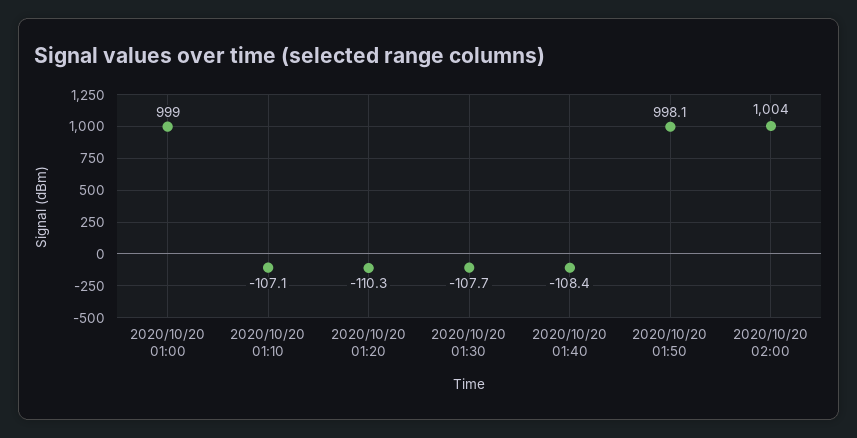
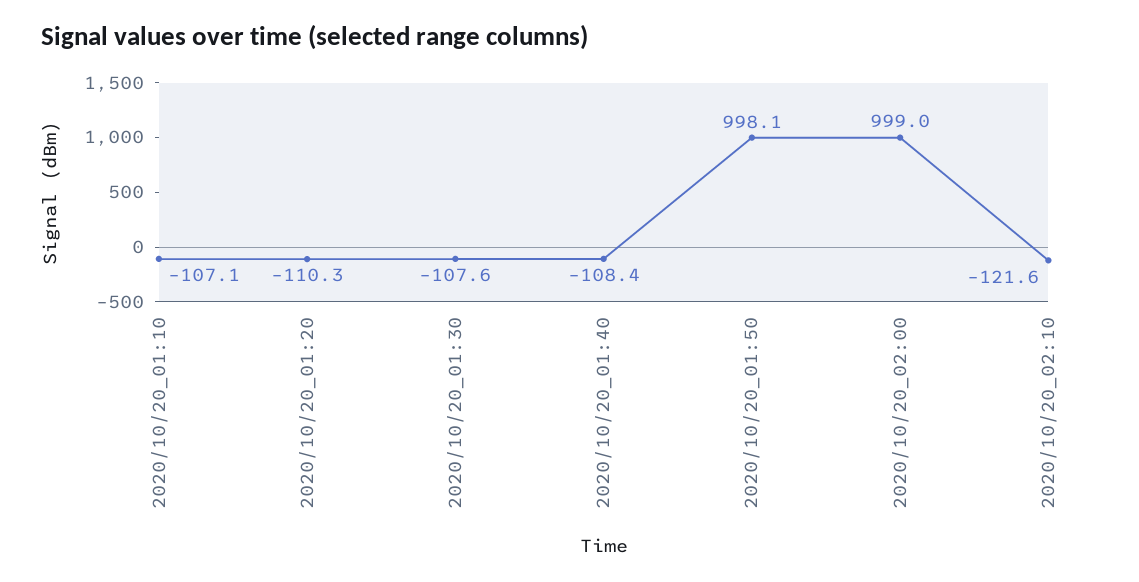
2020/10/20 01:00: 999 -> none
2020/10/20 01:30: -107.7 -> -107.6
2020/10/20 02:00: 1004 -> 999
2020/10/20_02:10: none -> -121.6

